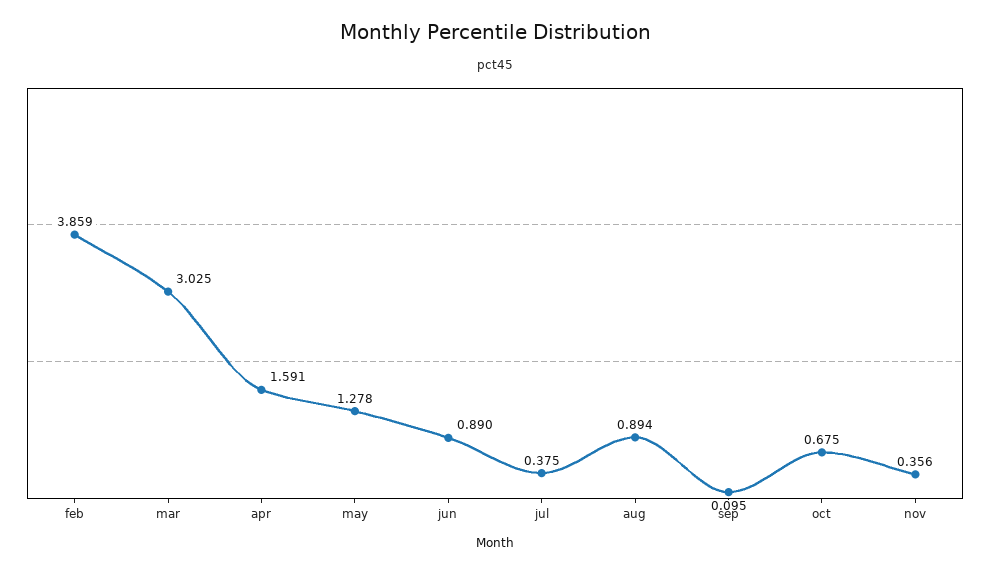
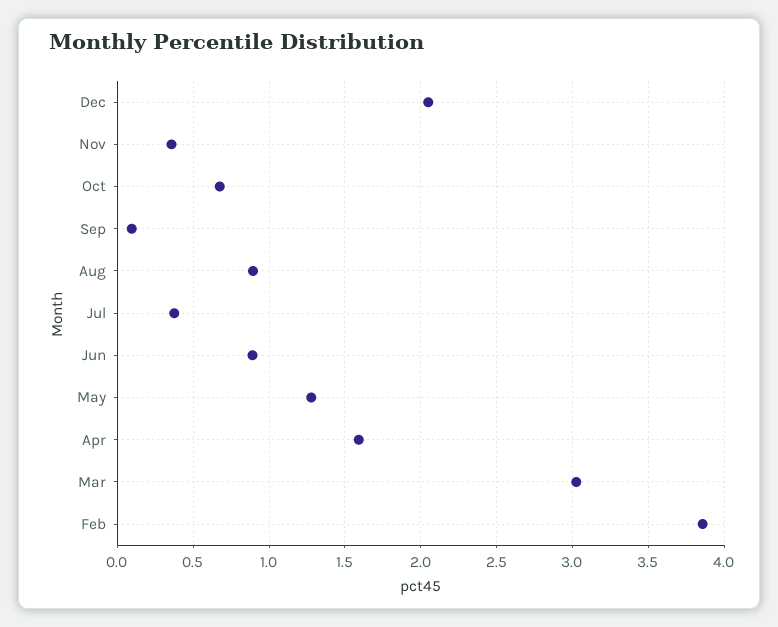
Dec: none -> 2.05

